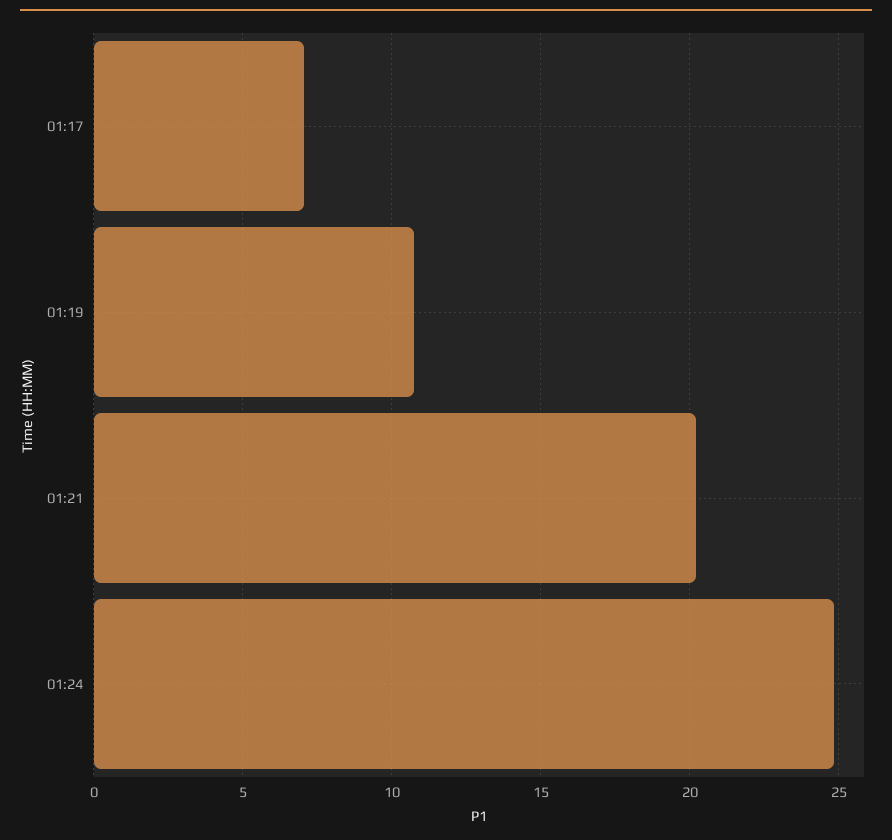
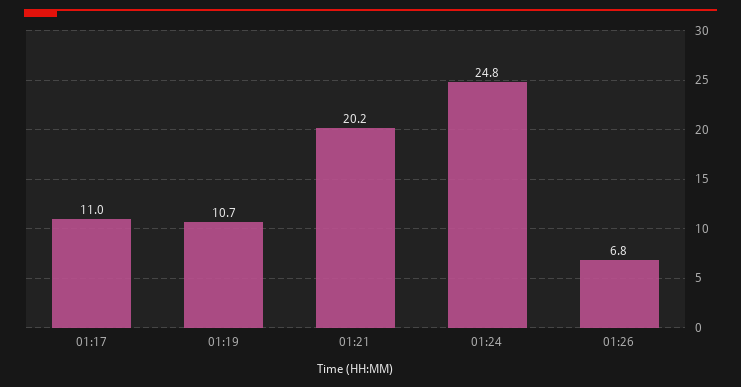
01:17: 7 -> 11
01:26: none -> 6.8

